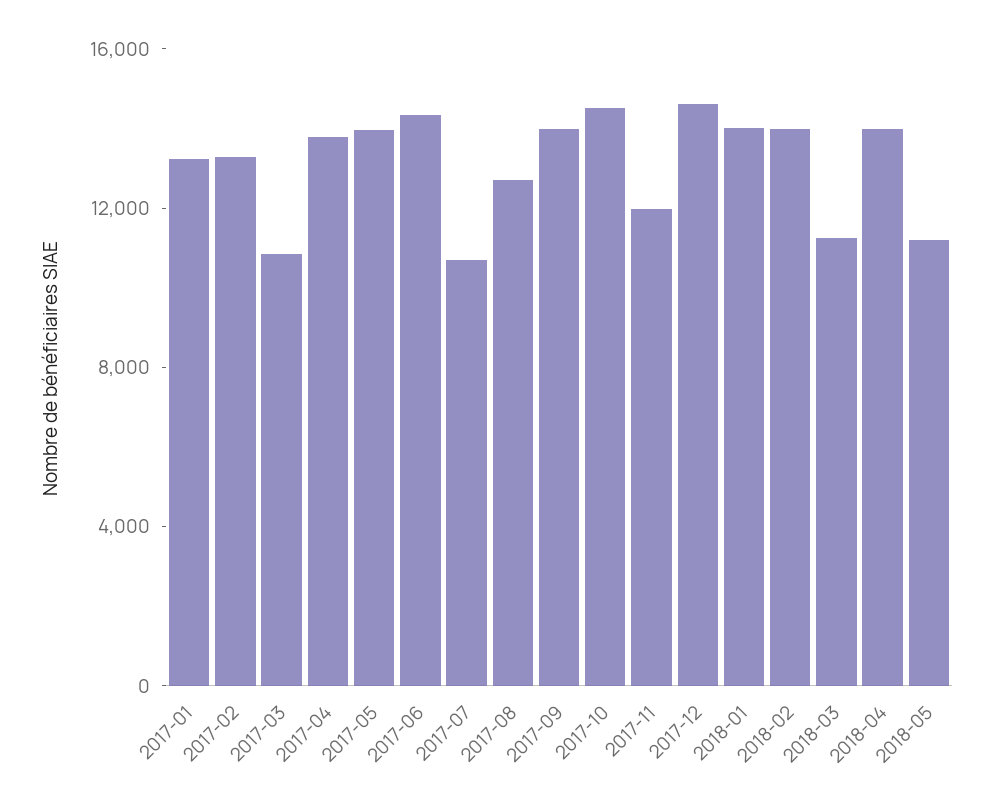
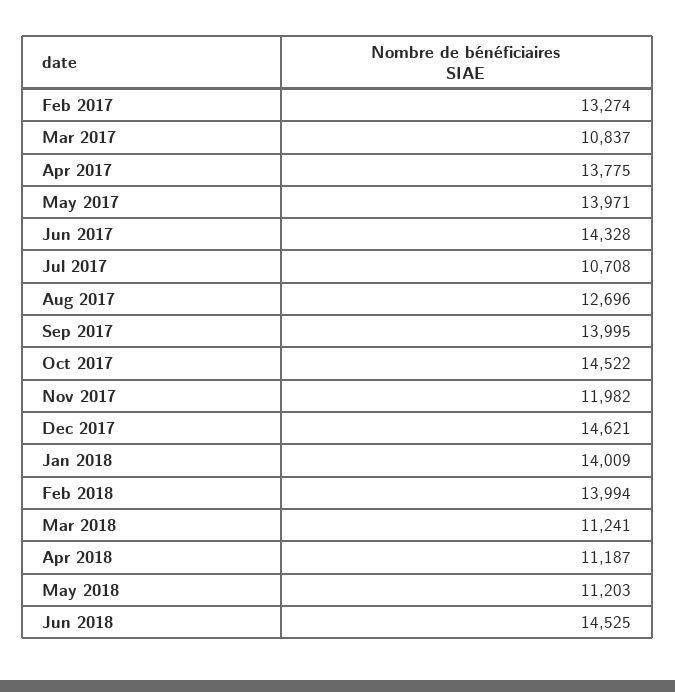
2017-01: 13000 -> none
2018-04: 14000 -> 11187
Jun 2018: none -> 14525

